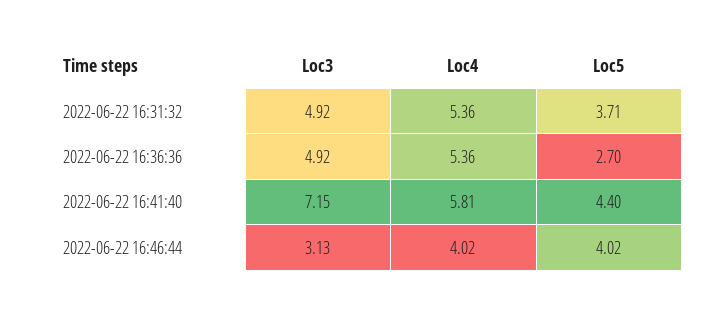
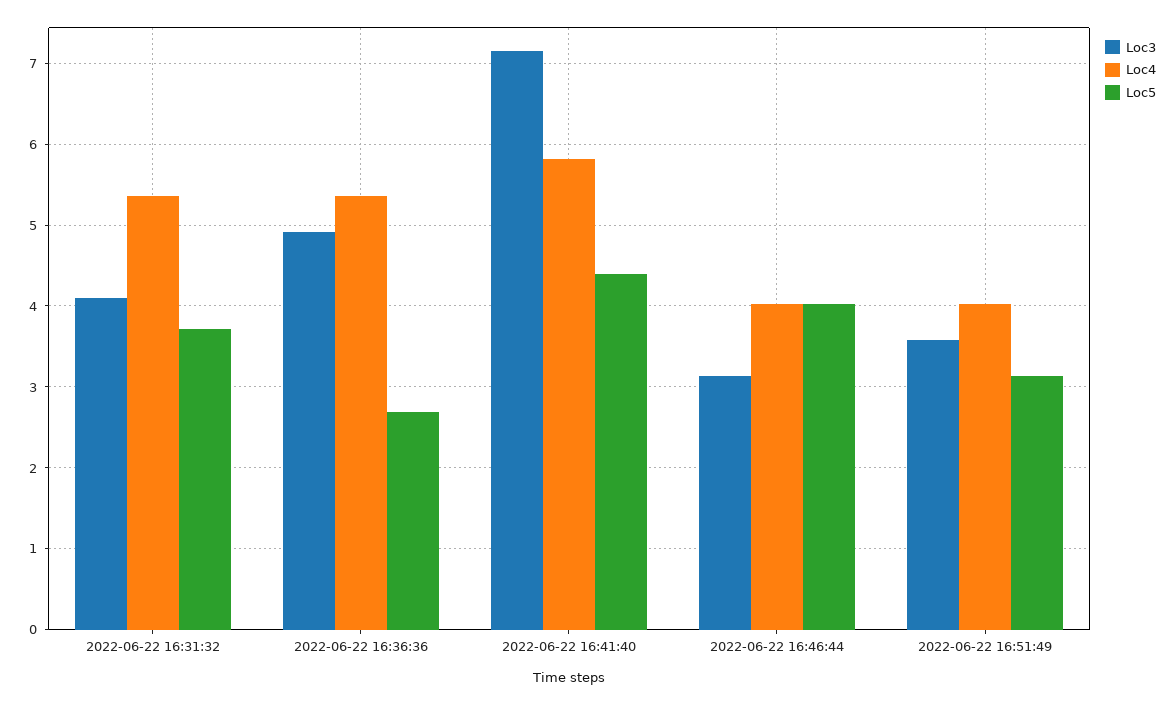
Loc3, 2022-06-22 16:31:32: 4.92 -> 4.1
Loc3, 2022-06-22 16:51:49: none -> 3.6
Loc4, 2022-06-22 16:51:49: none -> 4
Loc5, 2022-06-22 16:51:49: none -> 3.1

